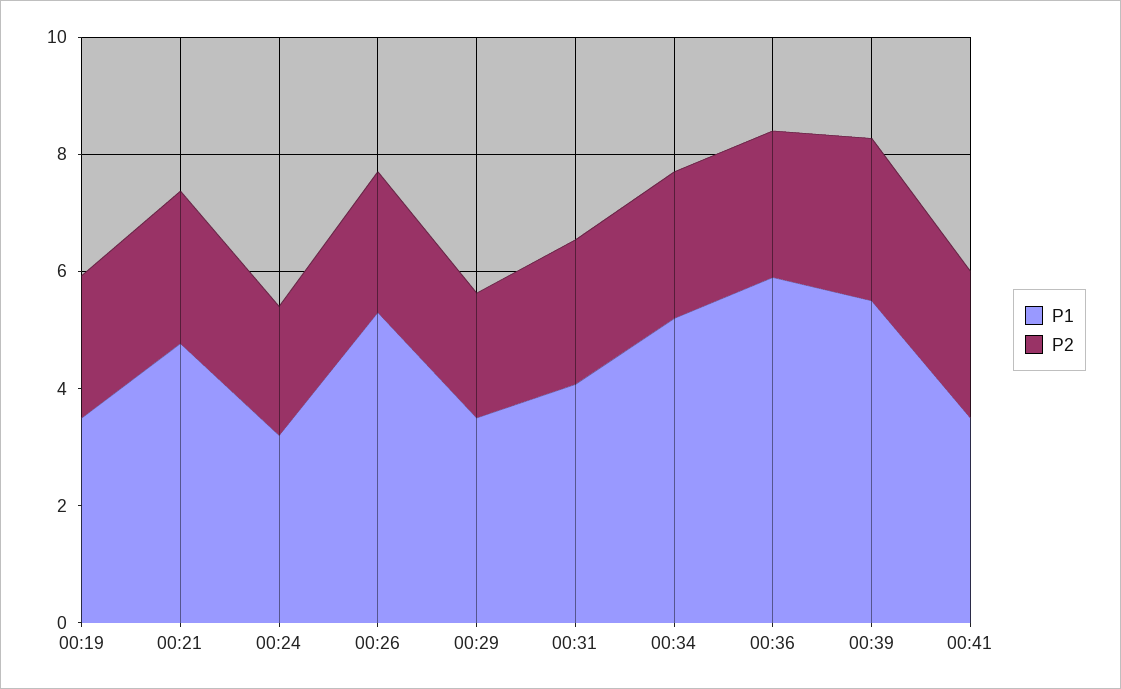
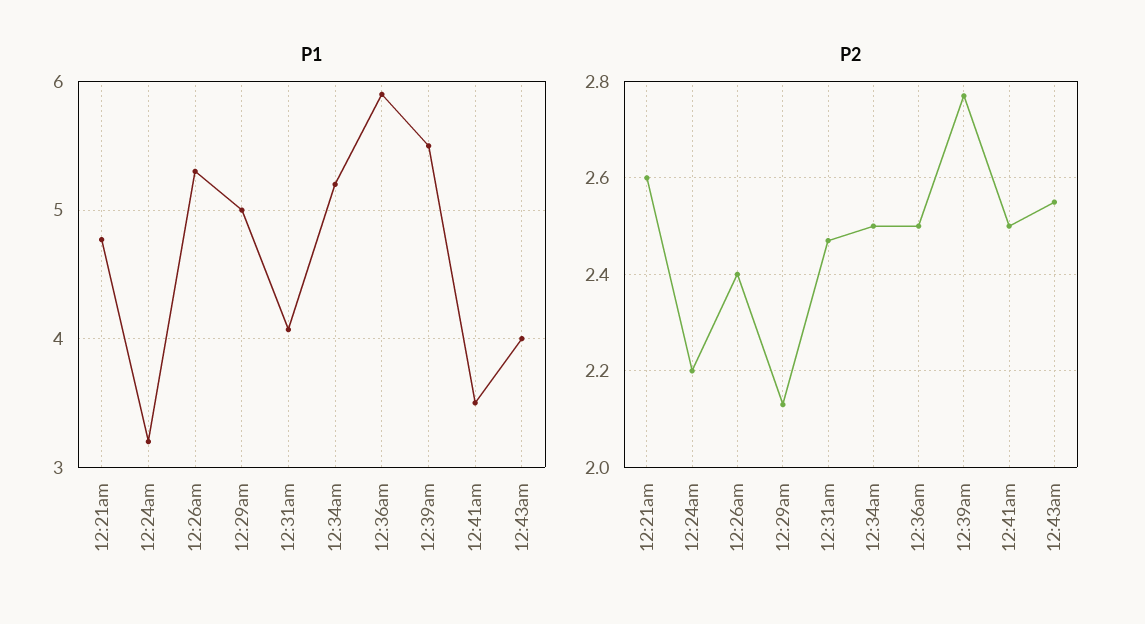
P1, 00:19: 3.5 -> none
P2, 00:19: 2.5 -> none
P1, 00:29: 3.5 -> 5
P1, 12:43am: none -> 4
P2, 12:43am: none -> 2.55

